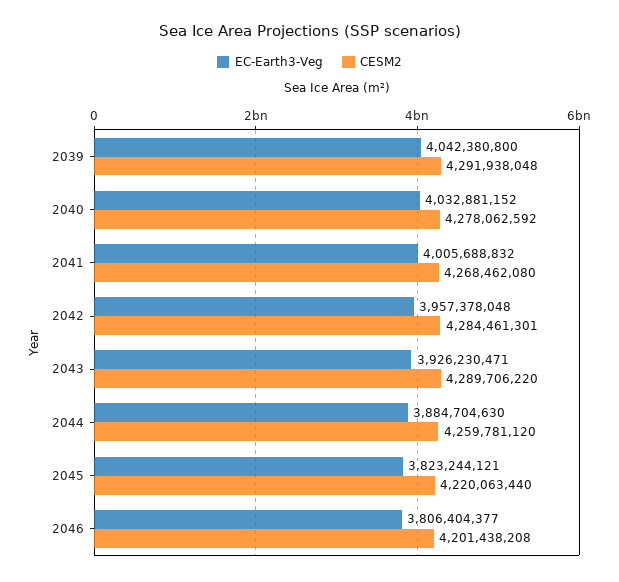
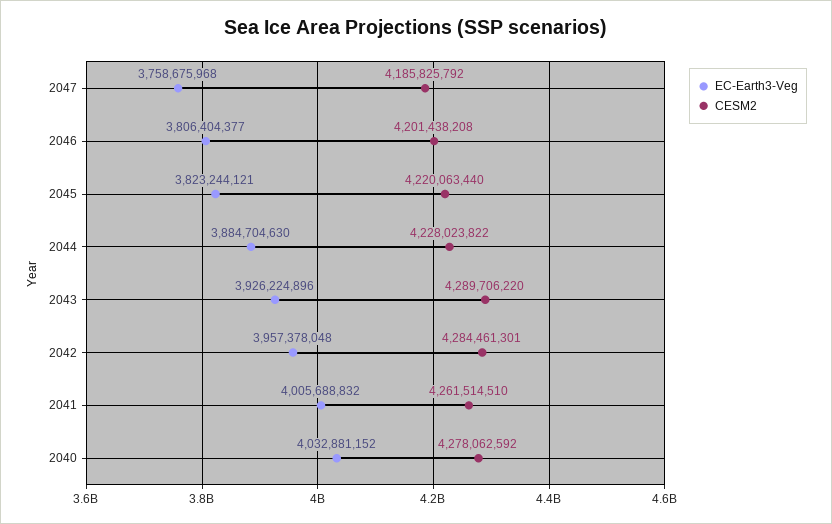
EC-Earth3-Veg, 2039: 4042380800 -> none
CESM2, 2039: 4291938048 -> none
CESM2, 2041: 4268462080 -> 4261514510
EC-Earth3-Veg, 2043: 3926230471 -> 3926224896
CESM2, 2044: 4259781120 -> 4228023822
EC-Earth3-Veg, 2047: none -> 3758675968
CESM2, 2047: none -> 4185825792

